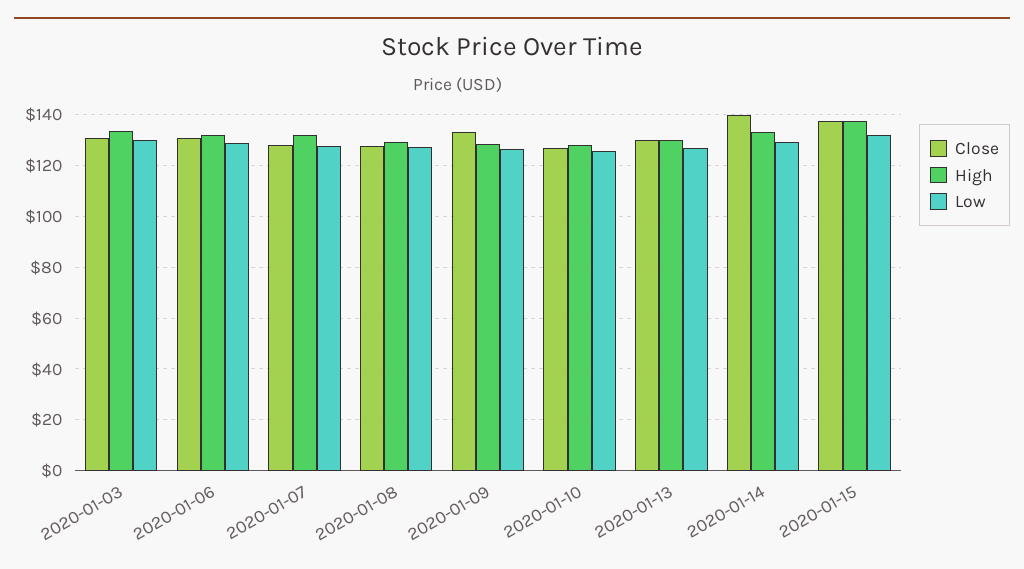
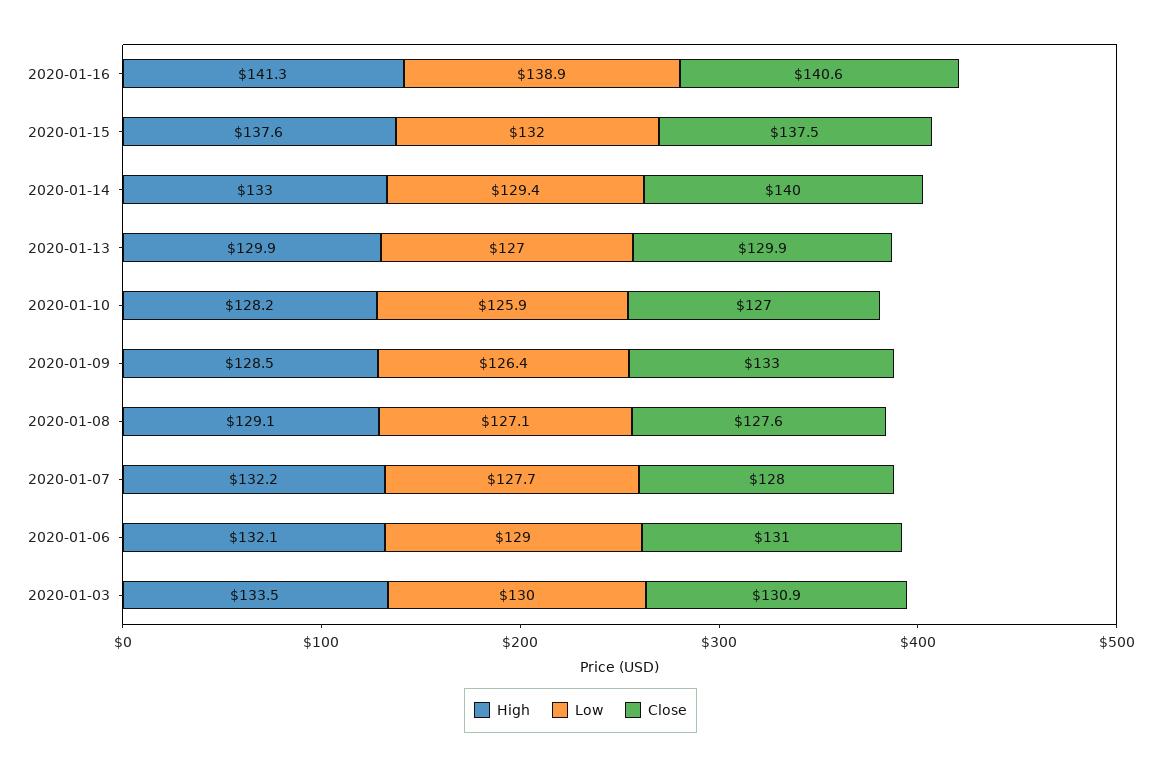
High, 2020-01-16: none -> 141.3
Low, 2020-01-16: none -> 138.9
Close, 2020-01-16: none -> 140.6

